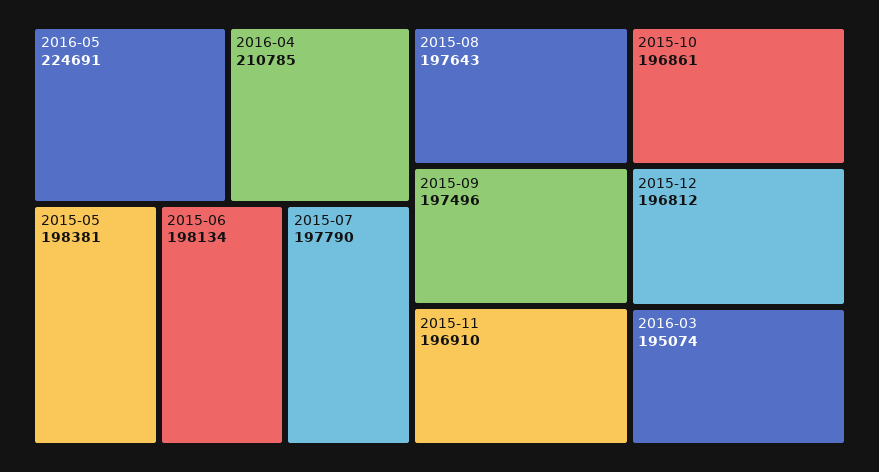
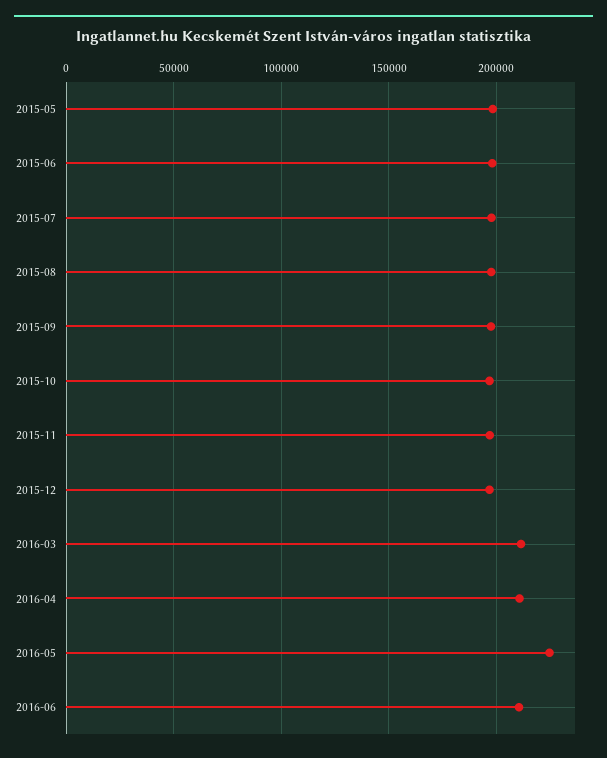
2016-03: 195074 -> 210000
2016-06: none -> 210000

